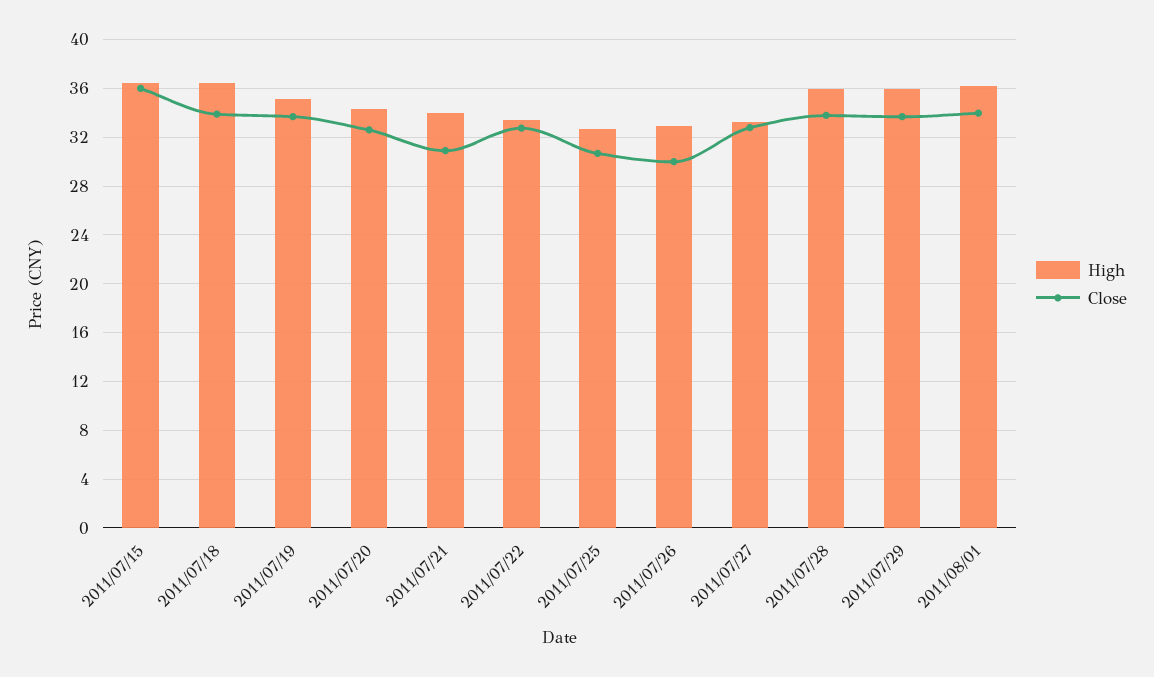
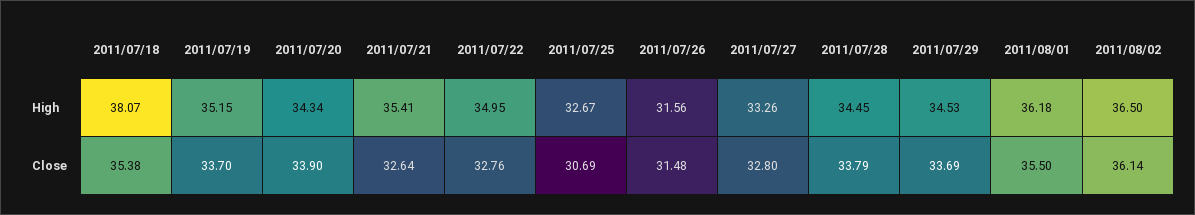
High, 2011/07/15: 36.5 -> none
Close, 2011/07/15: 36 -> none
High, 2011/07/18: 36.5 -> 38.07
Close, 2011/07/18: 34 -> 35.38
Close, 2011/07/20: 32.5 -> 33.9
High, 2011/07/21: 34 -> 35.41
Close, 2011/07/21: 31 -> 32.64
High, 2011/07/22: 33.5 -> 34.95
High, 2011/07/26: 33 -> 31.56
Close, 2011/07/26: 30 -> 31.48
High, 2011/07/28: 36 -> 34.45
High, 2011/07/29: 36 -> 34.53
Close, 2011/08/01: 34 -> 35.5
High, 2011/08/02: none -> 36.5
Close, 2011/08/02: none -> 36.14

